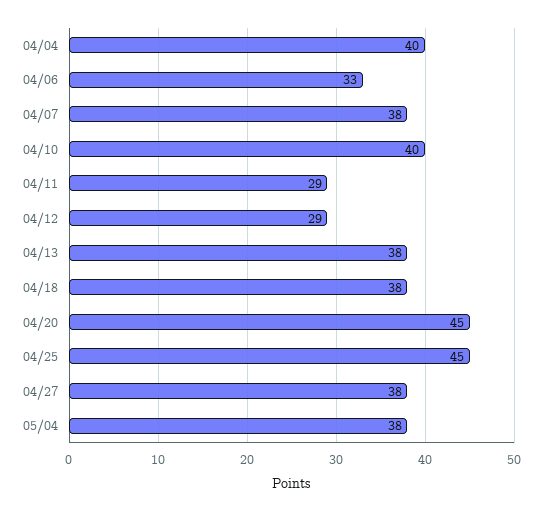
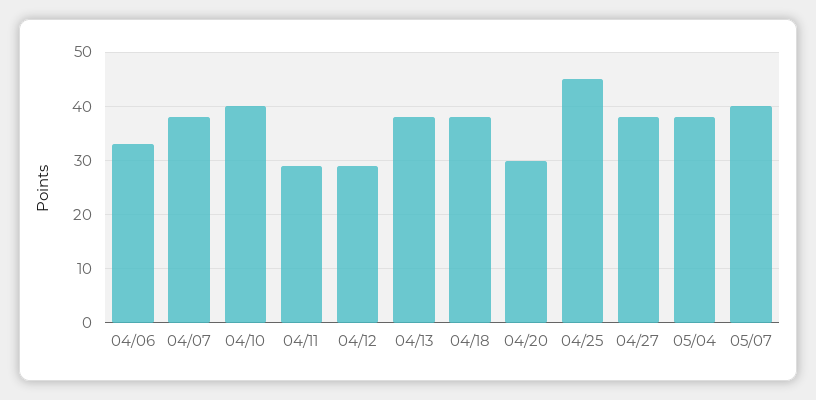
04/04: 40 -> none
04/20: 45 -> 30
05/07: none -> 40

